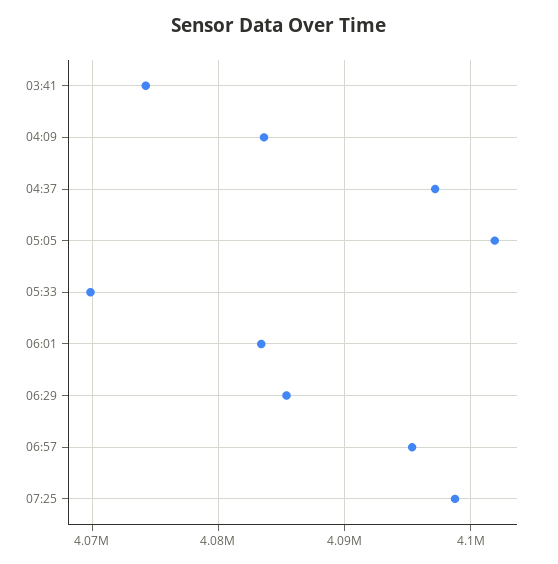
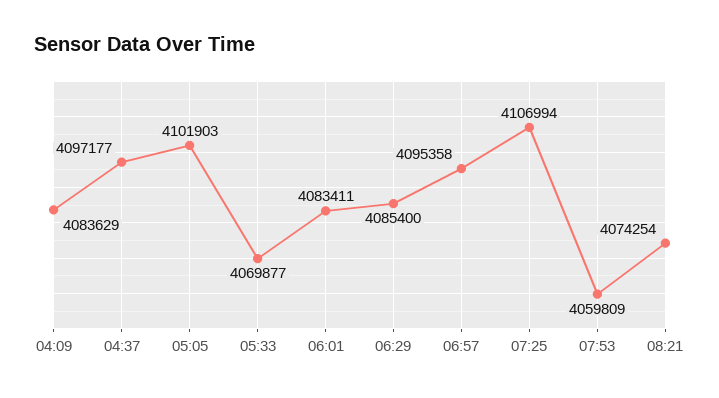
03:41: 4074000 -> none
07:25: 4099000 -> 4106994
07:53: none -> 4059809
08:21: none -> 4074254

